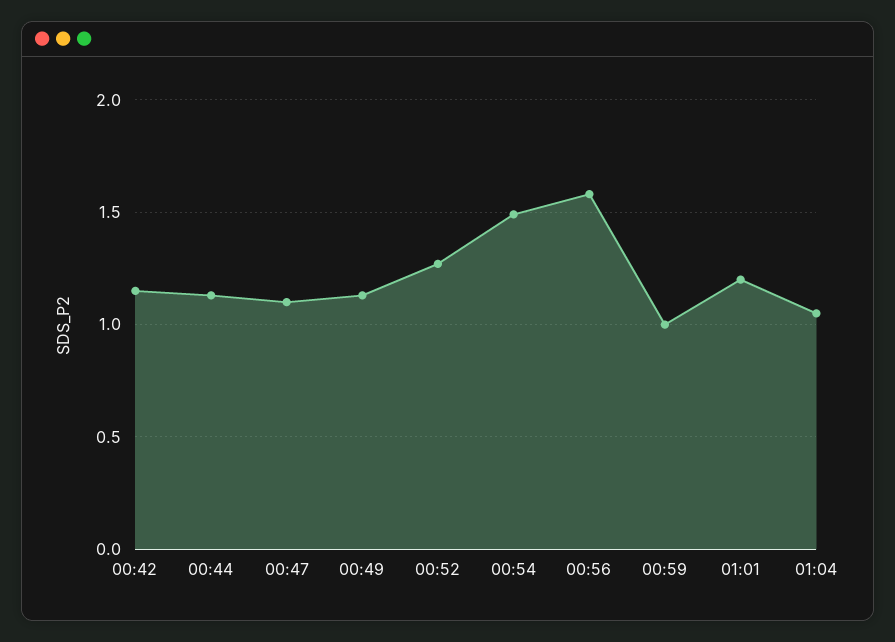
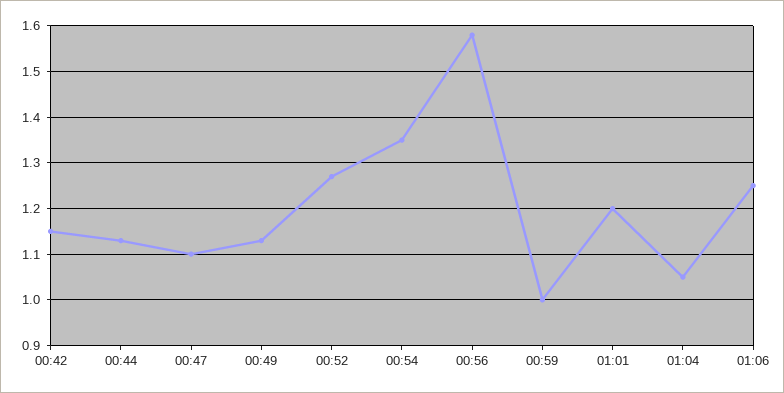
00:54: 1.5 -> 1.35
01:06: none -> 1.25

